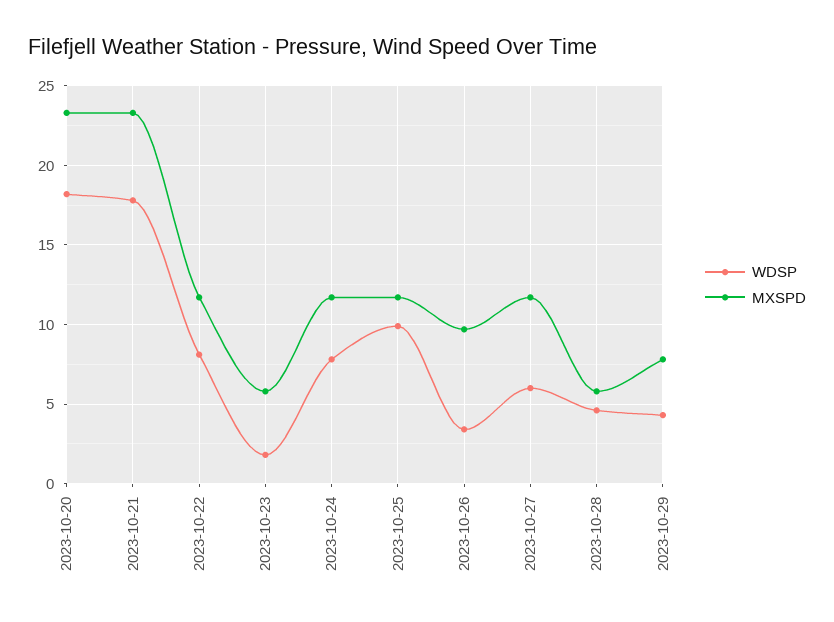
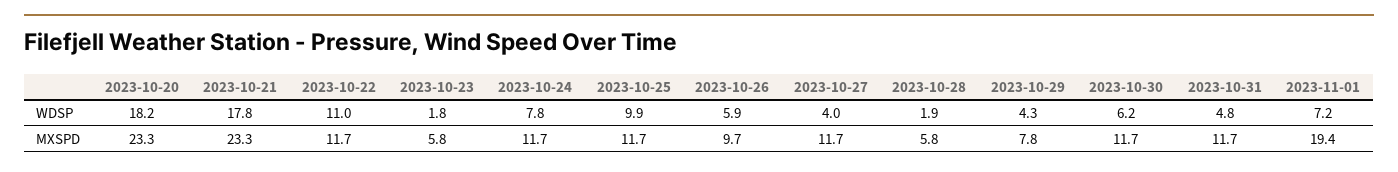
WDSP, 2023-10-22: 8 -> 11
WDSP, 2023-10-26: 3.5 -> 5.9
WDSP, 2023-10-27: 6 -> 4
WDSP, 2023-10-28: 4.5 -> 1.9
WDSP, 2023-10-30: none -> 6.2
WDSP, 2023-10-31: none -> 4.8
WDSP, 2023-11-01: none -> 7.2
MXSPD, 2023-10-30: none -> 11.7
MXSPD, 2023-10-31: none -> 11.7
MXSPD, 2023-11-01: none -> 19.4

